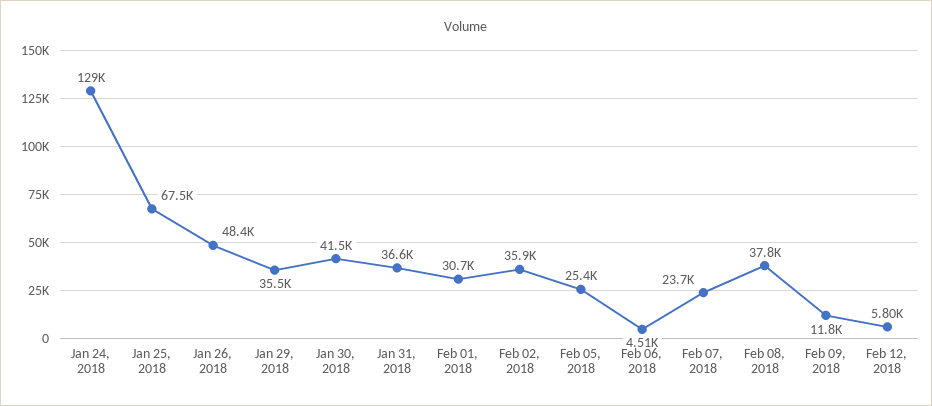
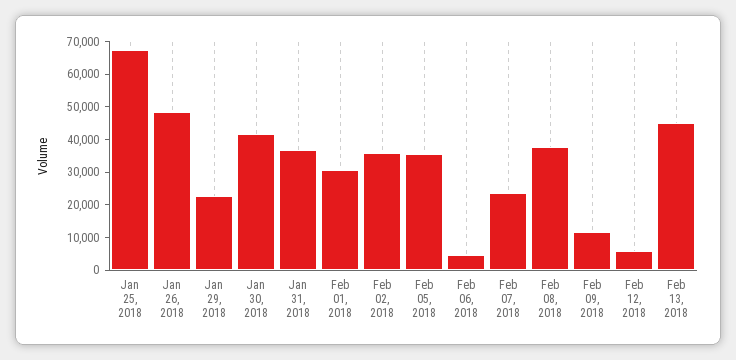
Jan 24, 2018: 129000 -> none
Jan 29, 2018: 35500 -> 22500
Feb 05, 2018: 25400 -> 35000
Feb 13, 2018: none -> 45000

